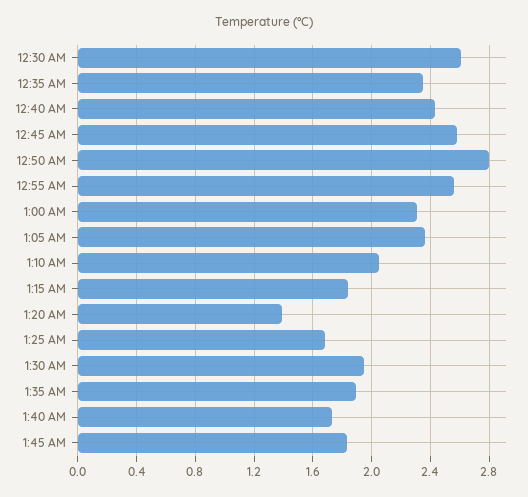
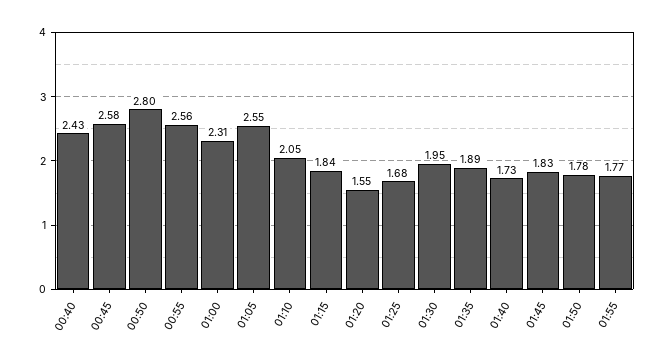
12:30 AM: 2.6 -> none
12:35 AM: 2.35 -> none
1:05 AM: 2.35 -> 2.55
1:20 AM: 1.4 -> 1.55
01:50: none -> 1.78
01:55: none -> 1.77

